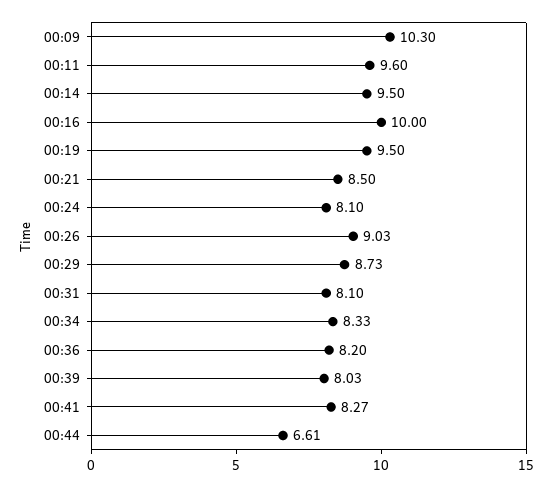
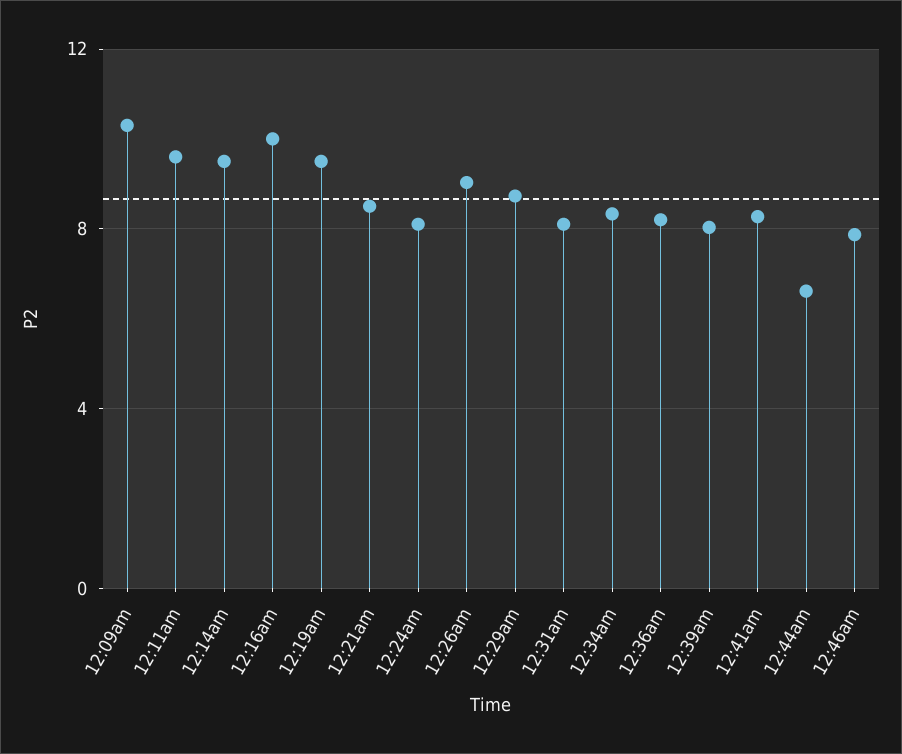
12:46am: none -> 8

